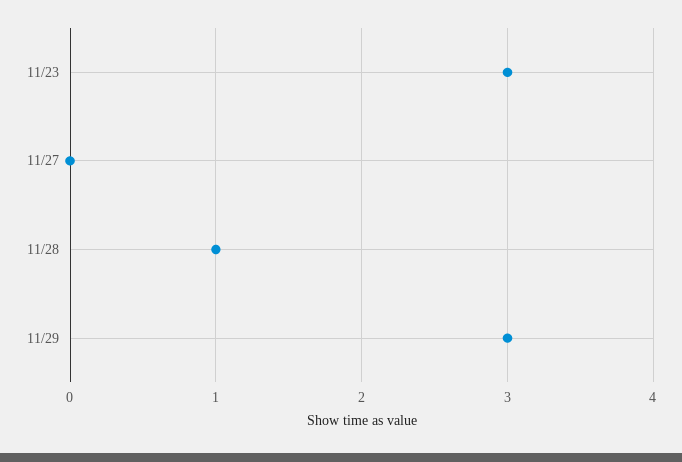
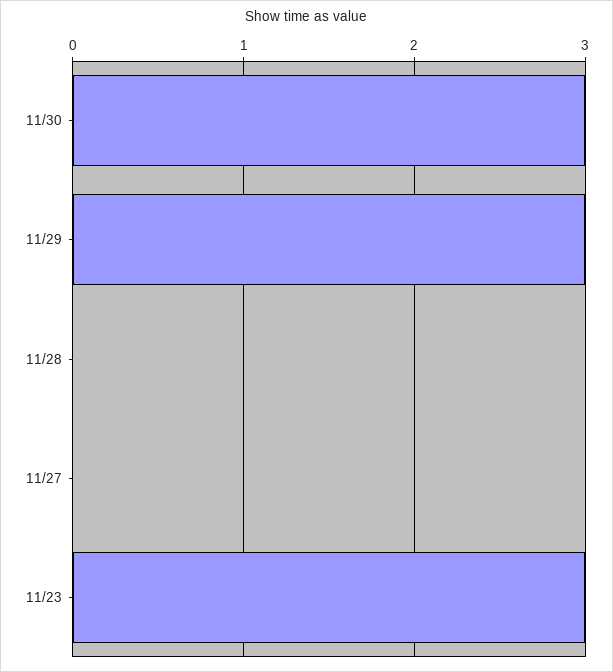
11/28: 1 -> 0
11/30: none -> 3

